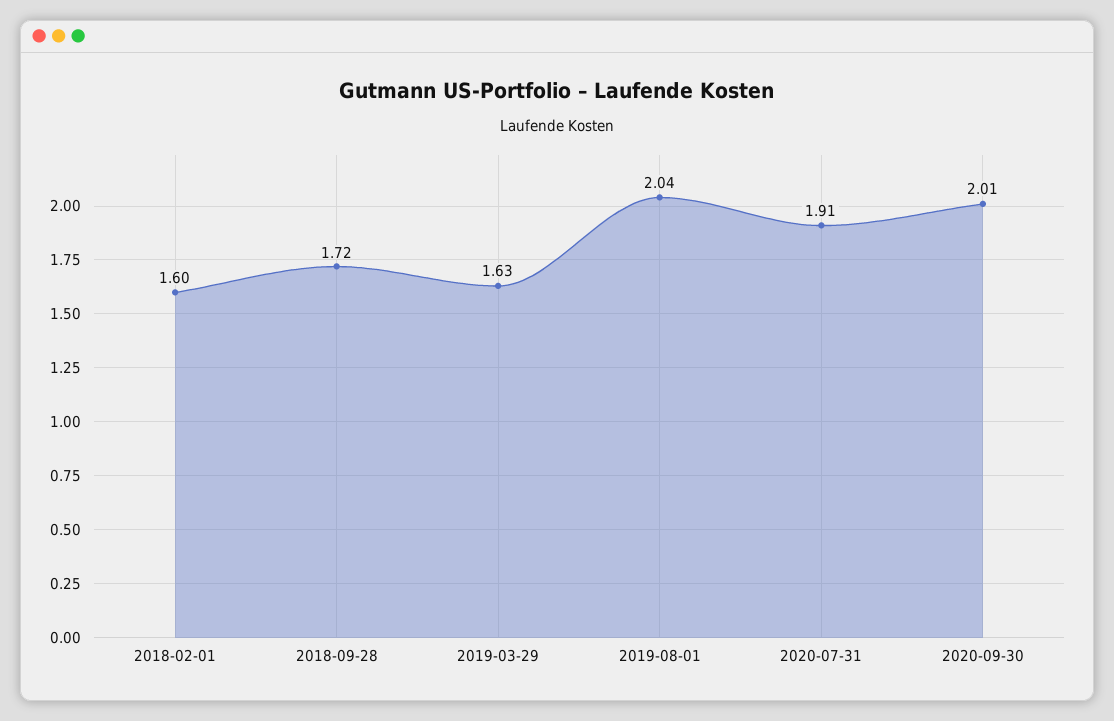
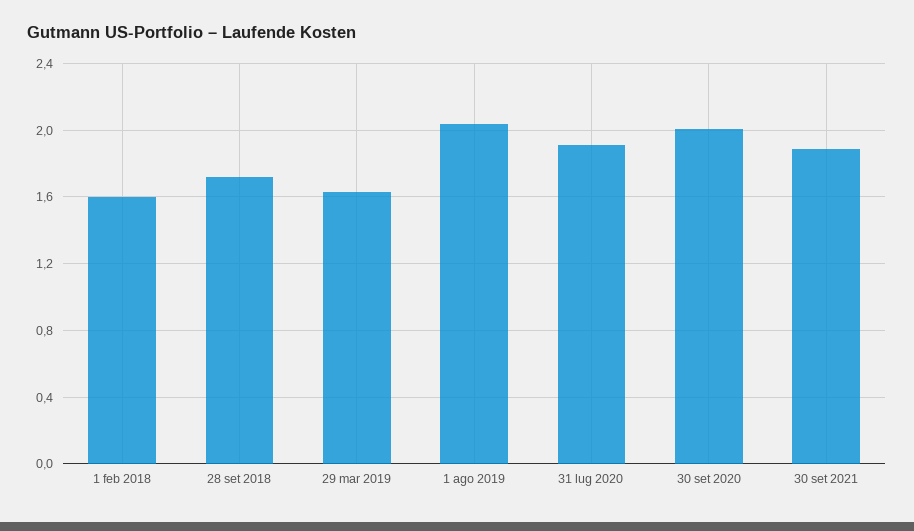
30 set 2021: none -> 1.9

